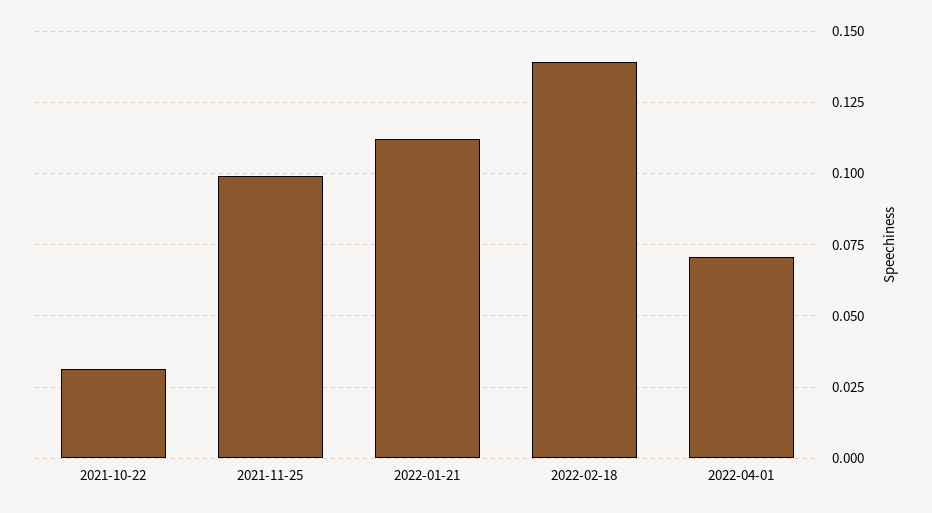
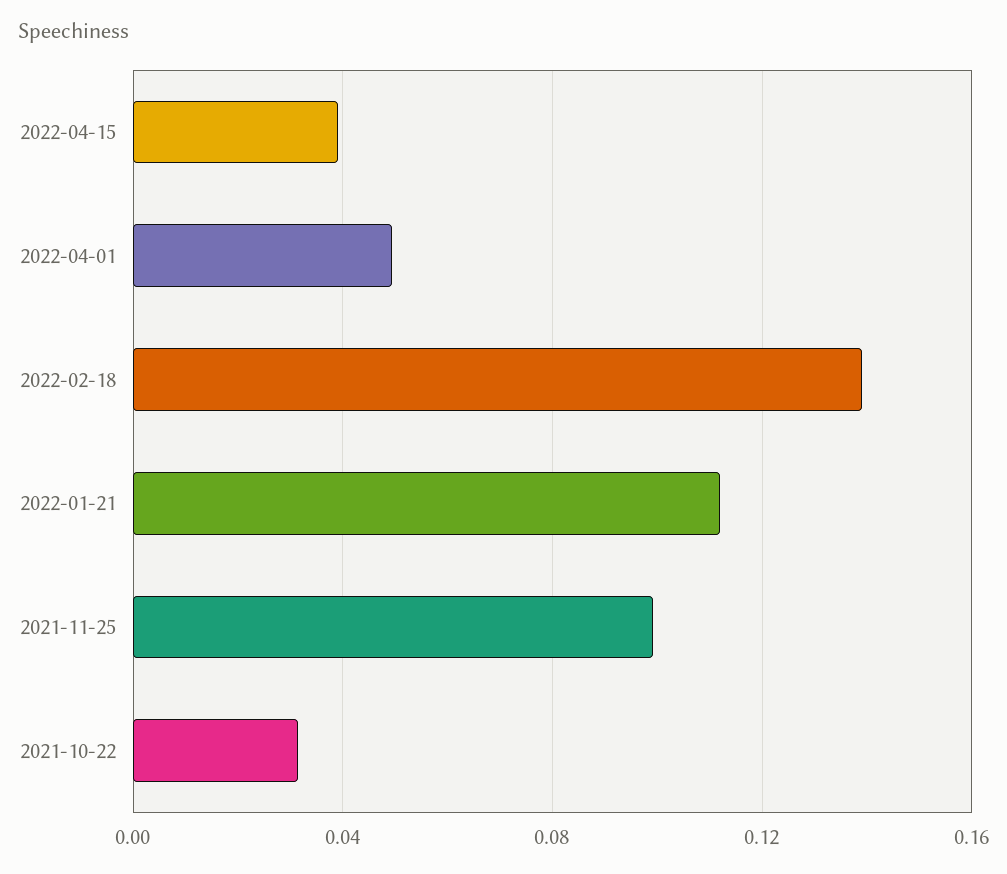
2022-04-01: 0.07 -> 0.05
2022-04-15: none -> 0.04

